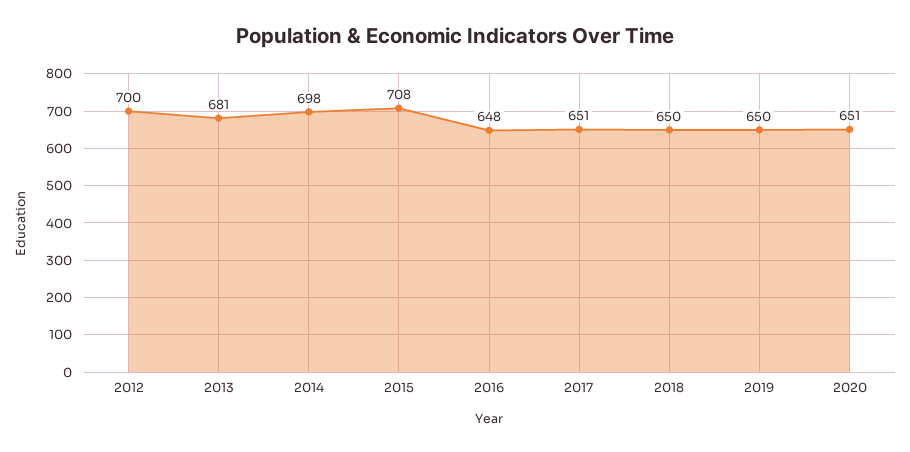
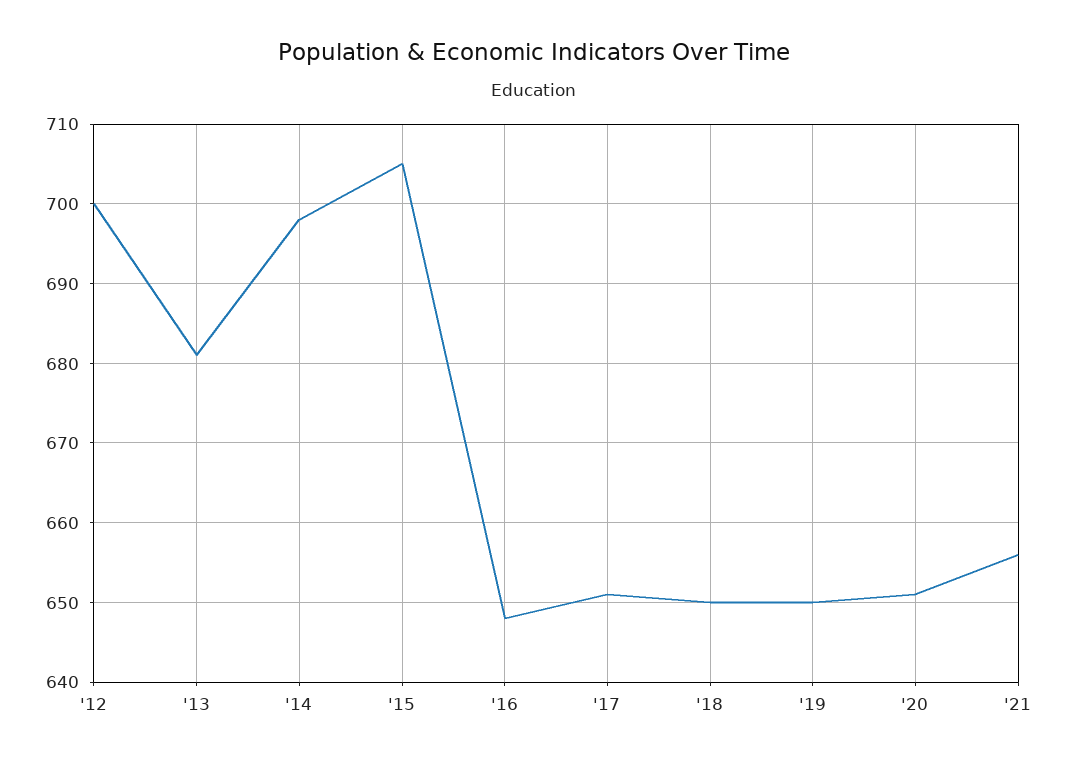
2015: 708 -> 705
'21: none -> 656

